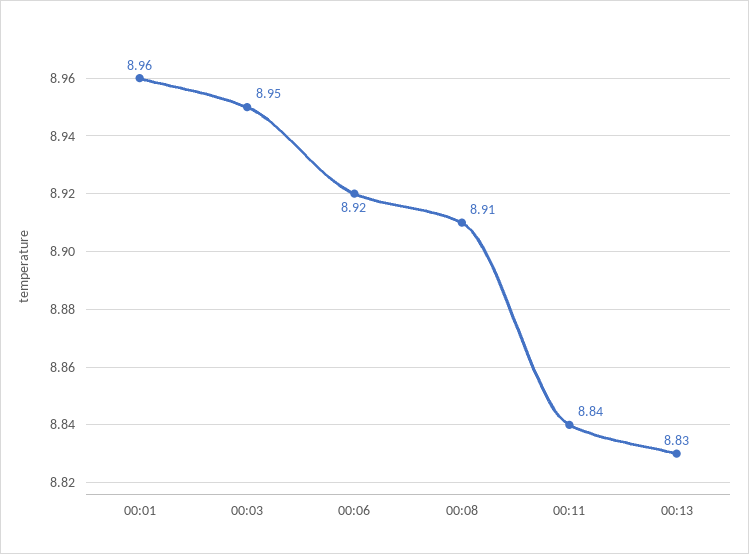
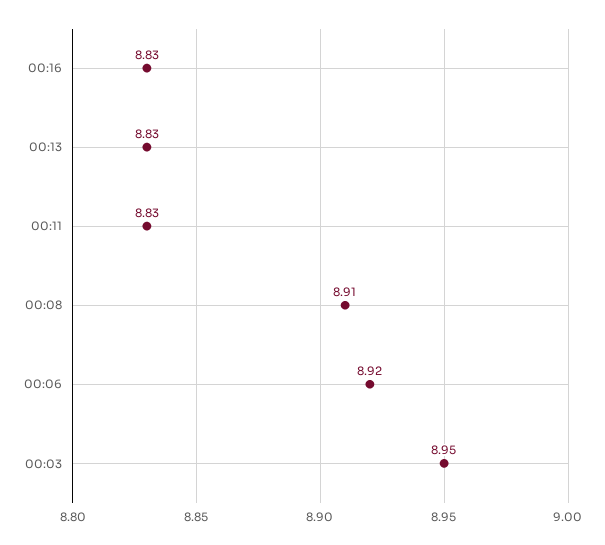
00:01: 8.96 -> none
00:11: 8.84 -> 8.83
00:16: none -> 8.83

